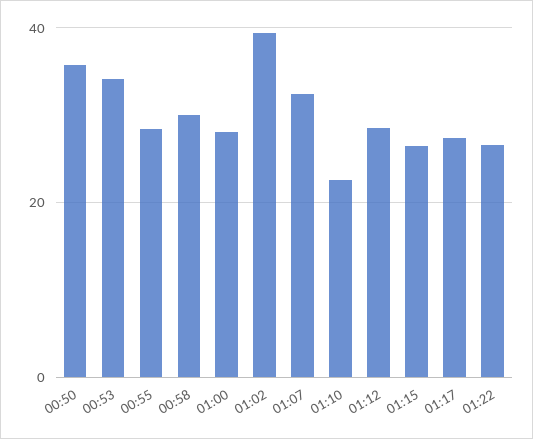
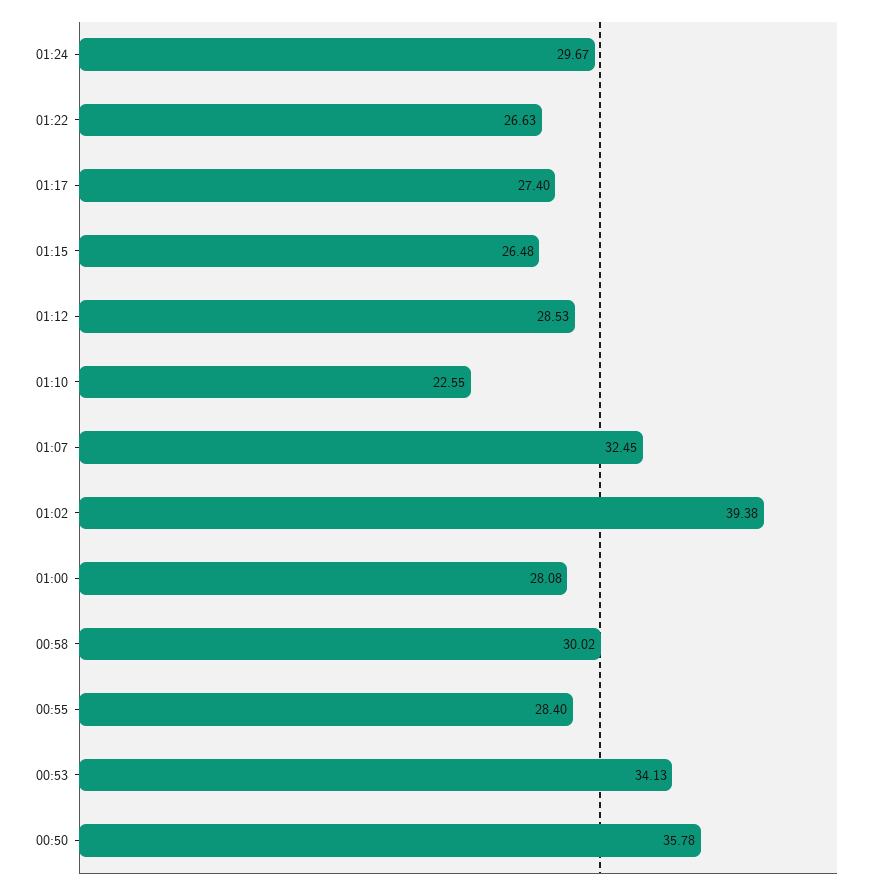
01:24: none -> 29.67

